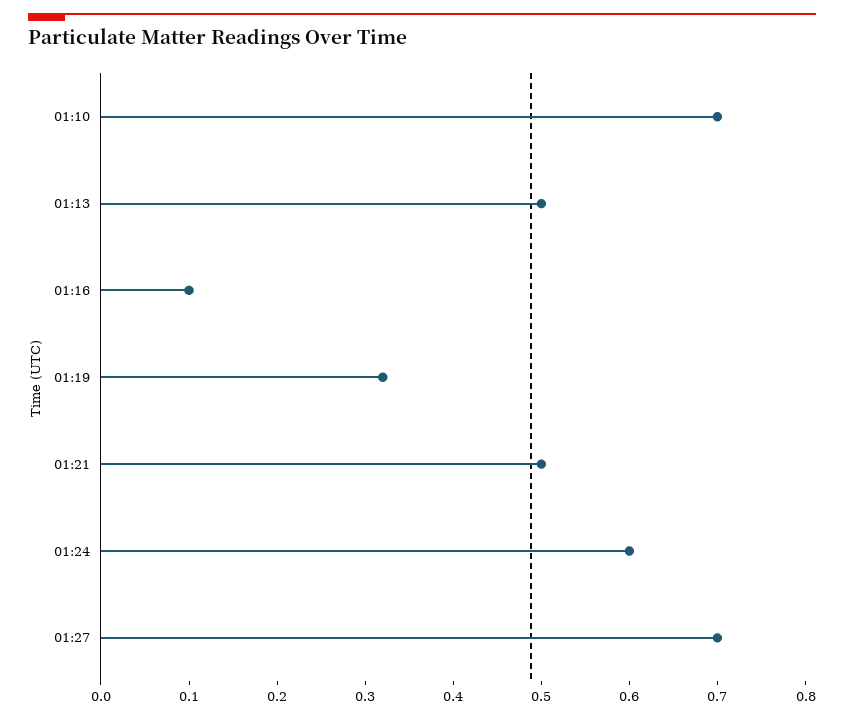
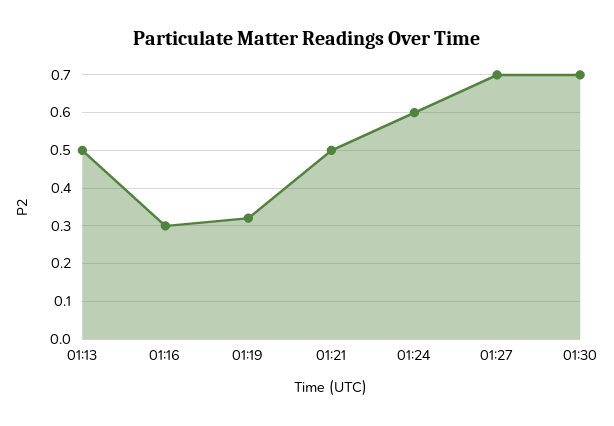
01:10: 0.7 -> none
01:16: 0.1 -> 0.3
01:30: none -> 0.7

